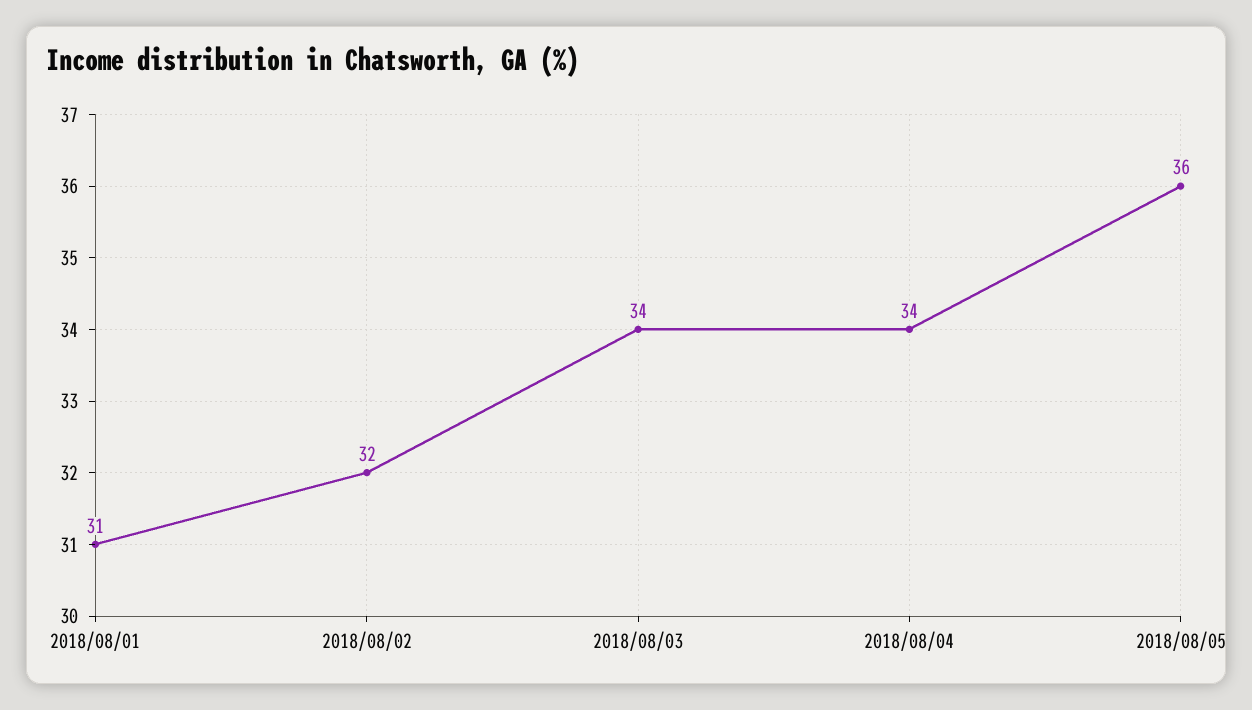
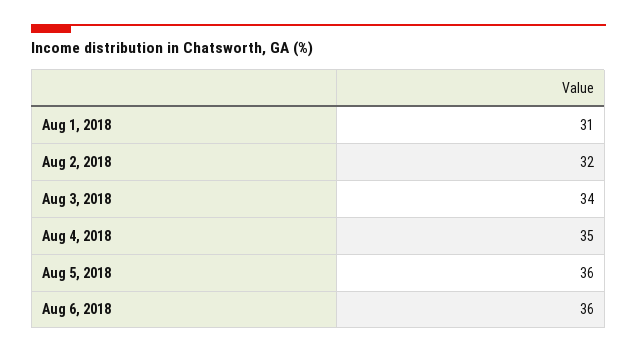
2018/08/04: 34 -> 35
Aug 6, 2018: none -> 36

